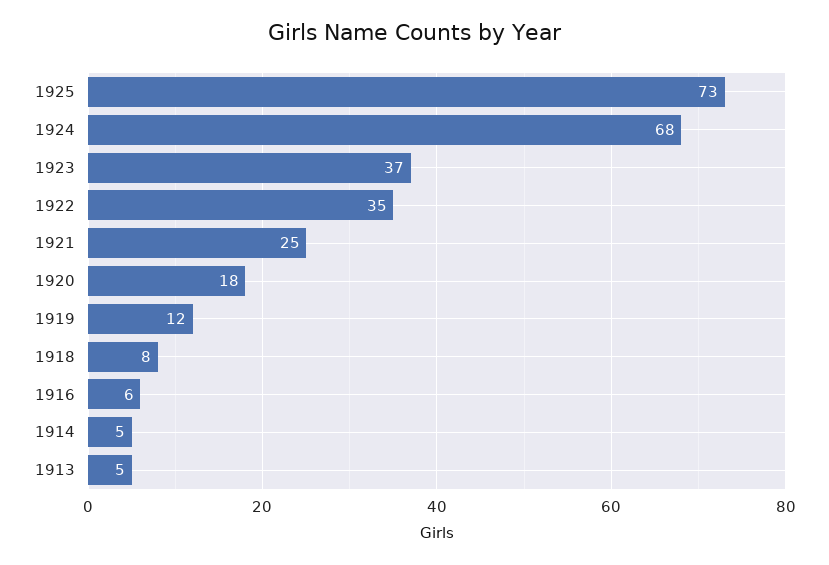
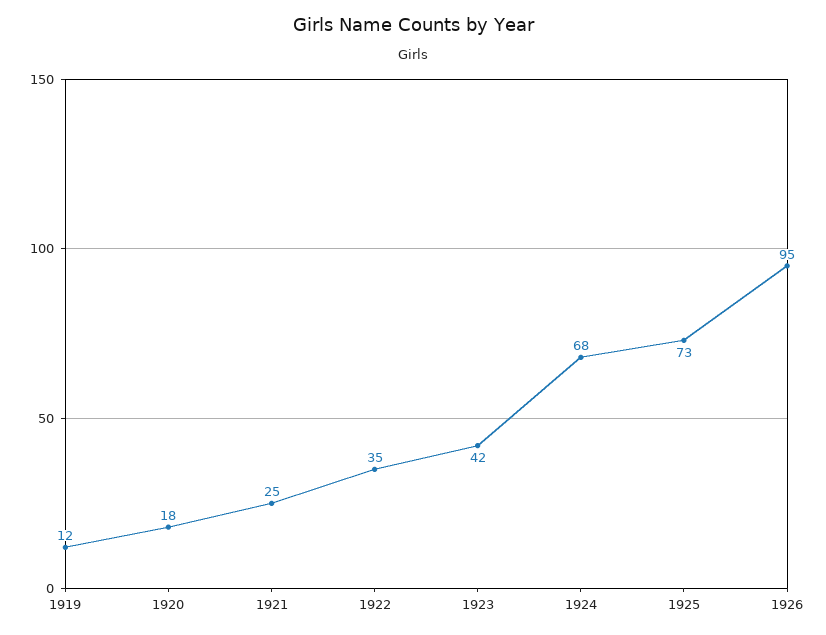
1923: 37 -> 42
1918: 8 -> none
1916: 6 -> none
1914: 5 -> none
1913: 5 -> none
1926: none -> 95

